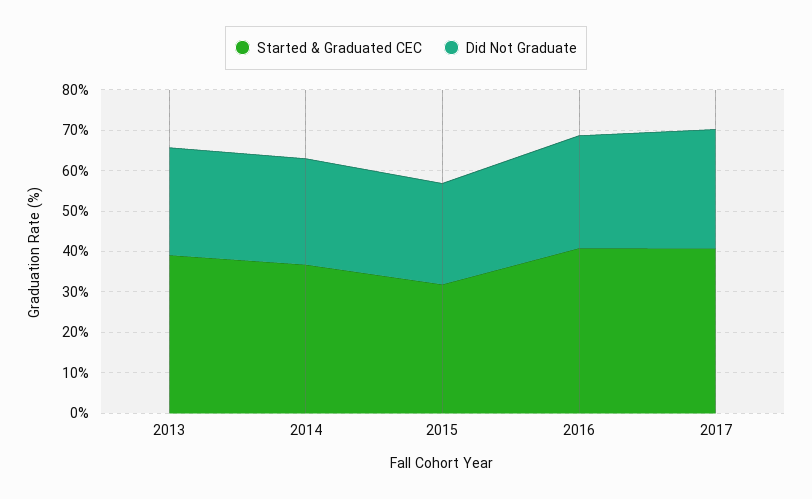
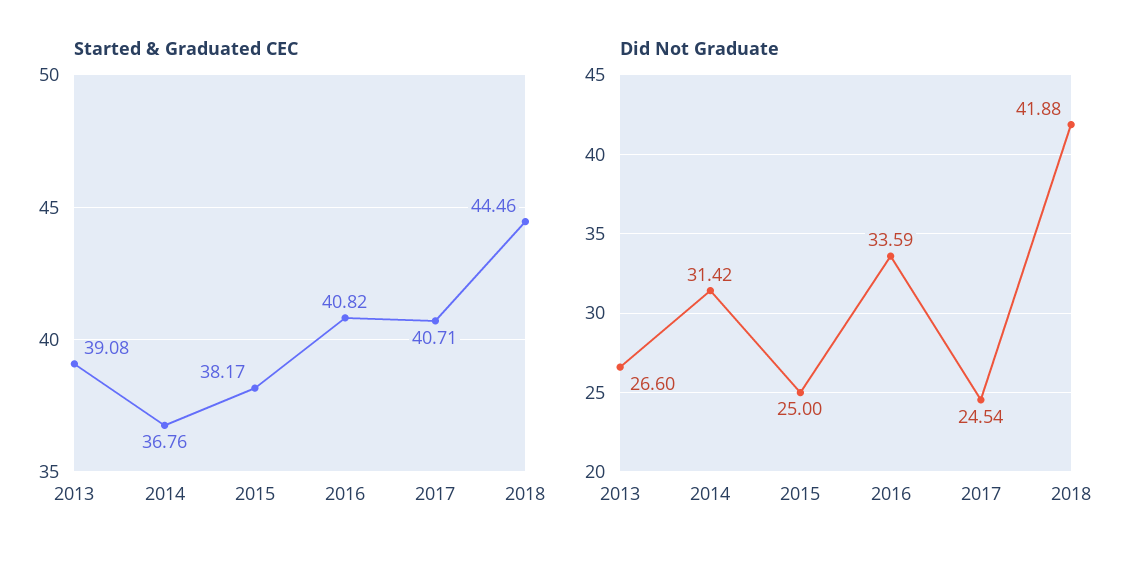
Did Not Graduate, 2014: 26 -> 31.42
Started & Graduated CEC, 2015: 32 -> 38.17
Did Not Graduate, 2016: 28 -> 33.59
Did Not Graduate, 2017: 30 -> 24.54
Started & Graduated CEC, 2018: none -> 44.46
Did Not Graduate, 2018: none -> 41.88

